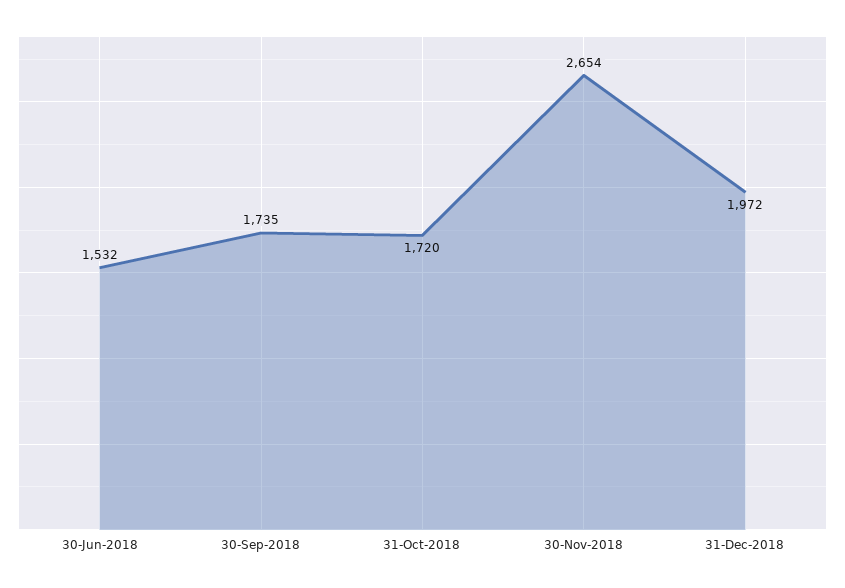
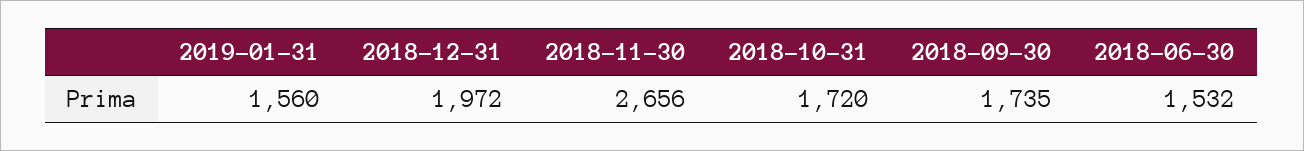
30-Nov-2018: 2654 -> 2656
2019-01-31: none -> 1560

